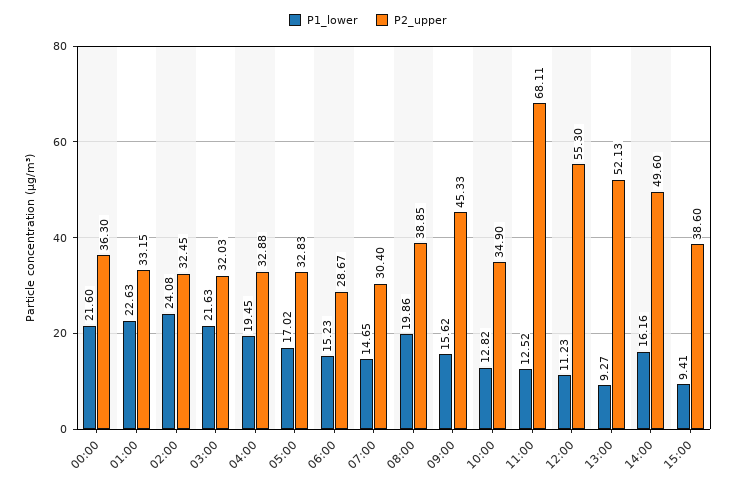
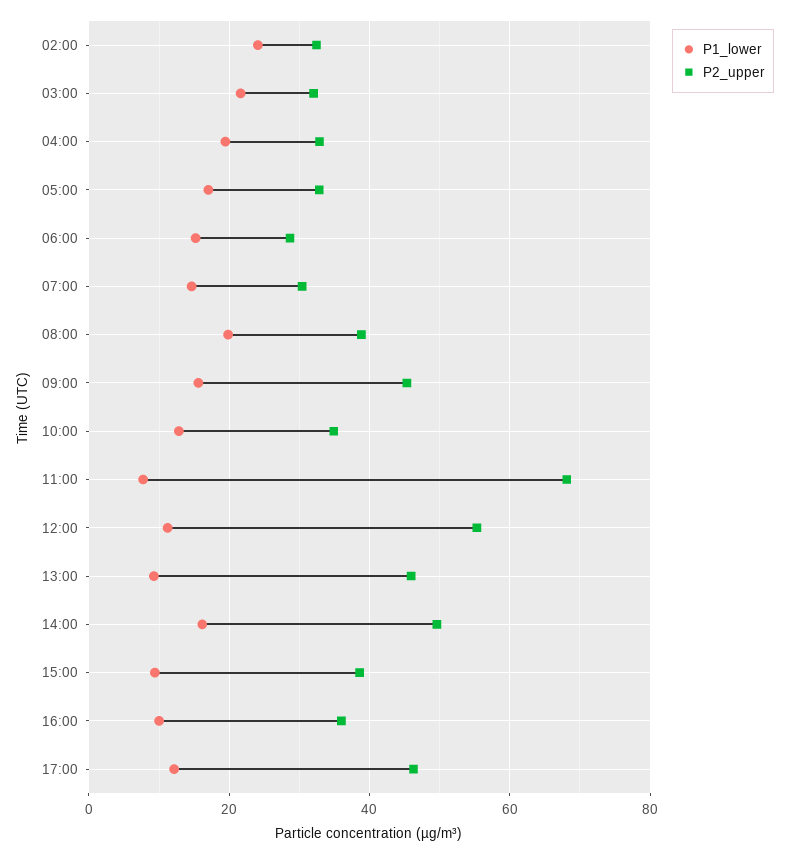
P1_lower, 00:00: 21.6 -> none
P2_upper, 00:00: 36.3 -> none
P1_lower, 01:00: 22.63 -> none
P2_upper, 01:00: 33.15 -> none
P1_lower, 11:00: 12.52 -> 8
P2_upper, 13:00: 52.13 -> 46
P1_lower, 16:00: none -> 10
P2_upper, 16:00: none -> 36
P1_lower, 17:00: none -> 12
P2_upper, 17:00: none -> 46

